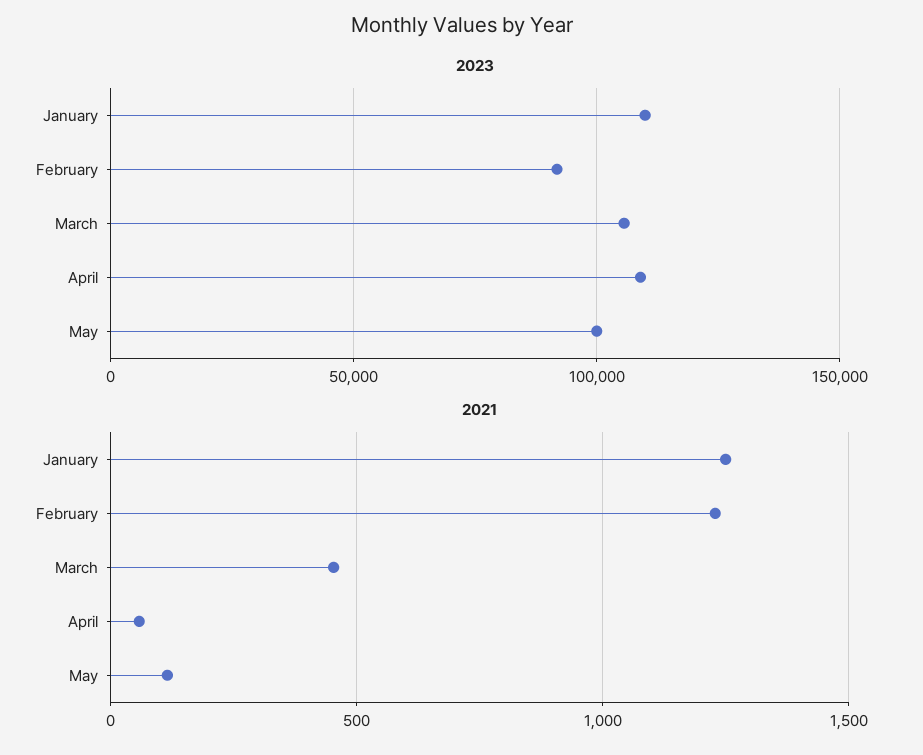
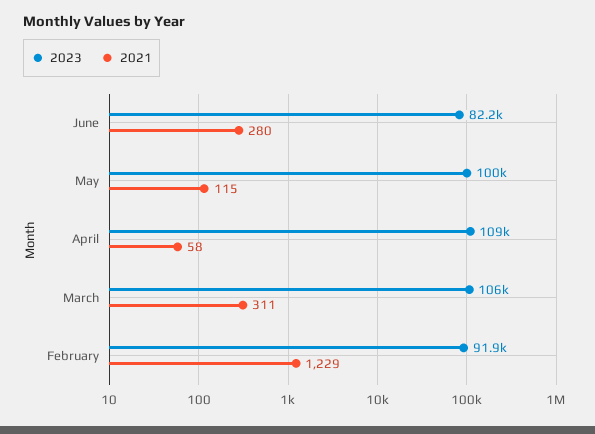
2023, January: 110000 -> none
2021, January: 1250 -> none
2021, March: 450 -> 311
2023, June: none -> 82200
2021, June: none -> 280

